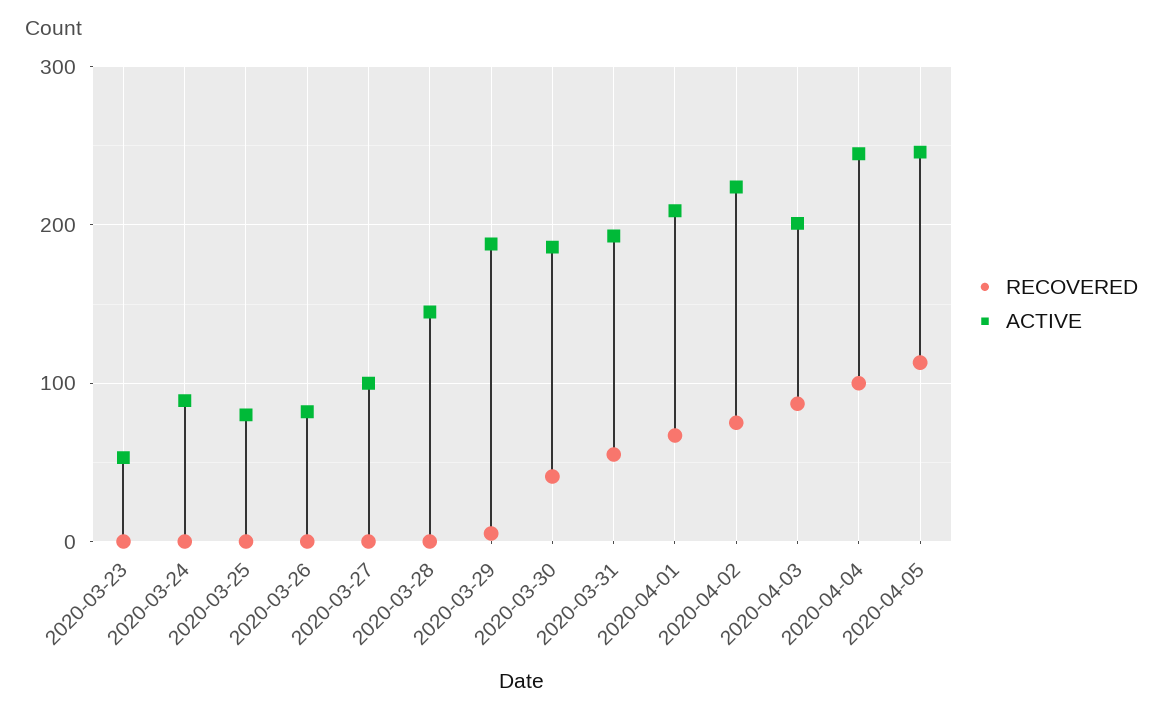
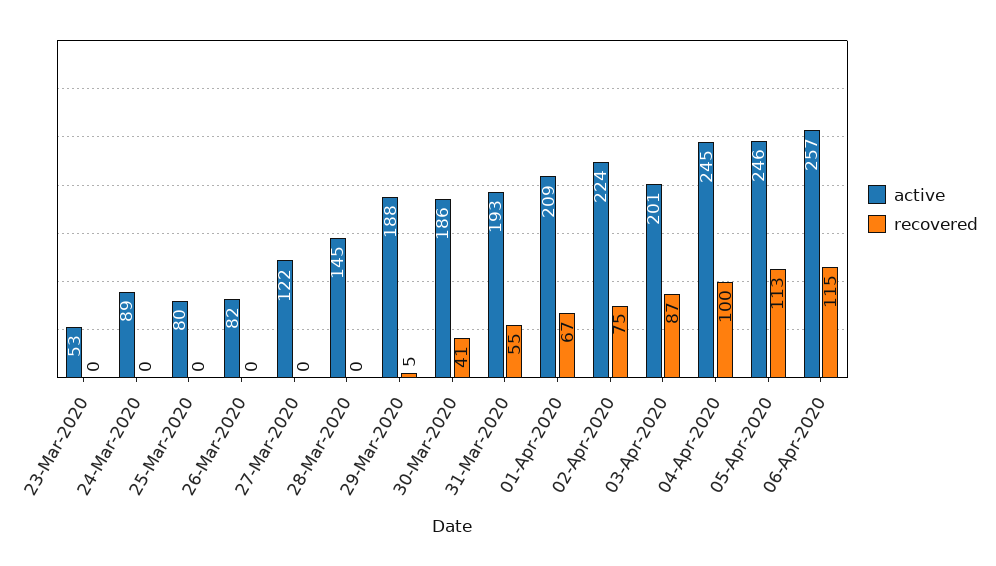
ACTIVE, 2020-03-27: 100 -> 122
ACTIVE, 06-Apr-2020: none -> 257
RECOVERED, 06-Apr-2020: none -> 115

